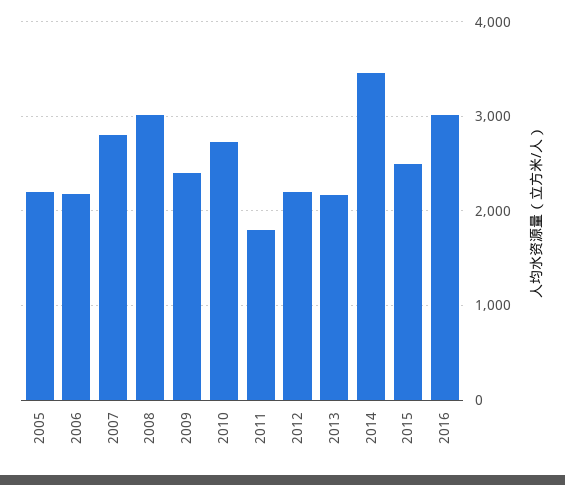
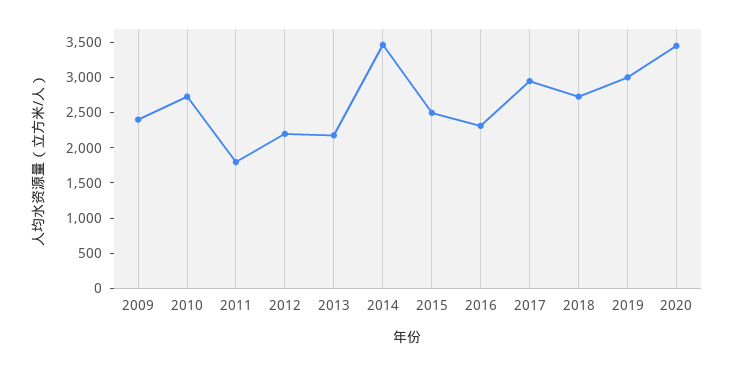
2005: 2200 -> none
2006: 2200 -> none
2007: 2800 -> none
2008: 3000 -> none
2016: 3000 -> 2250
2017: none -> 3000
2018: none -> 2750
2019: none -> 3000
2020: none -> 3500

